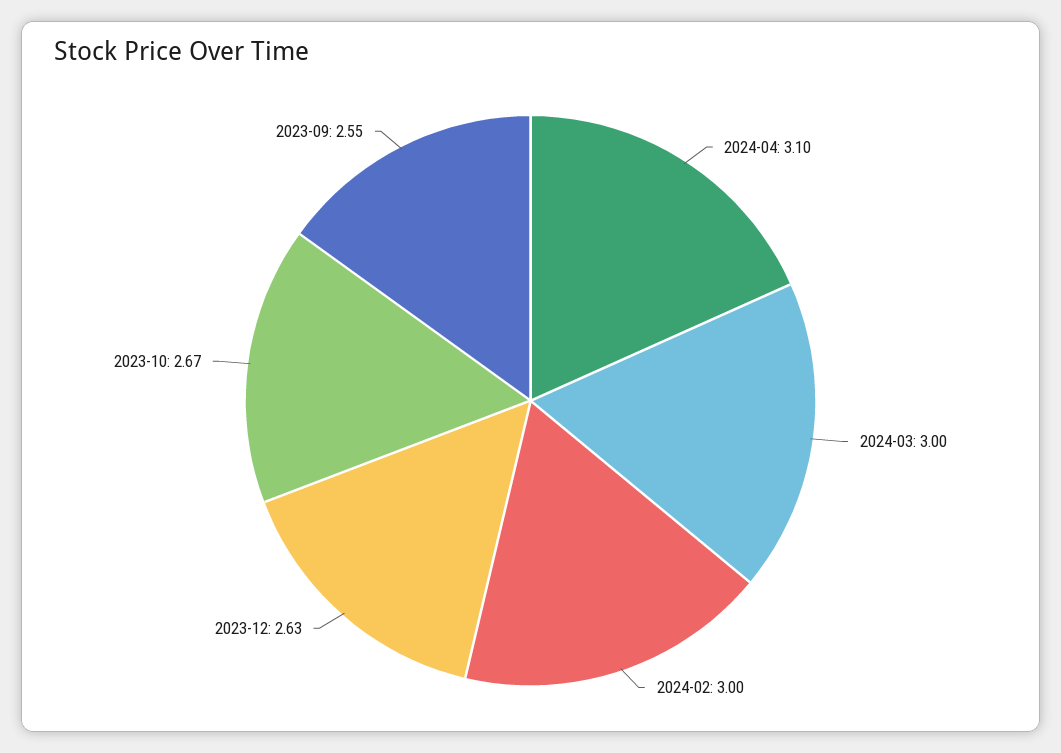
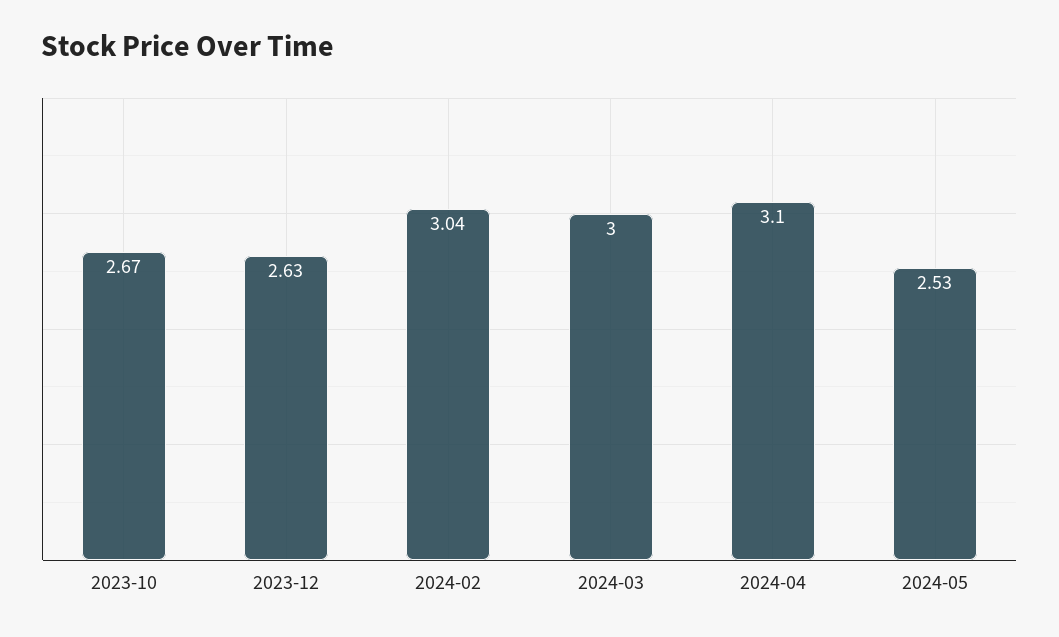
2024-02: 3 -> 3.04
2023-09: 2.55 -> none
2024-05: none -> 2.53

